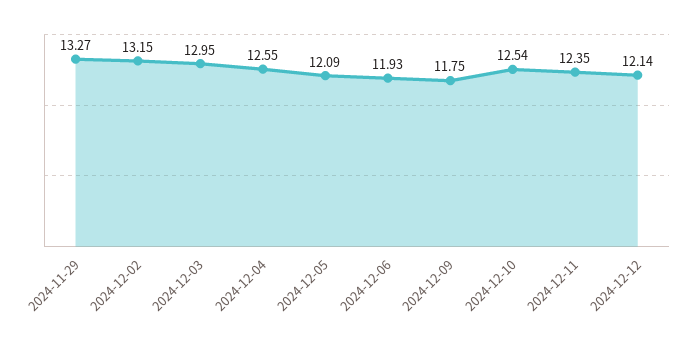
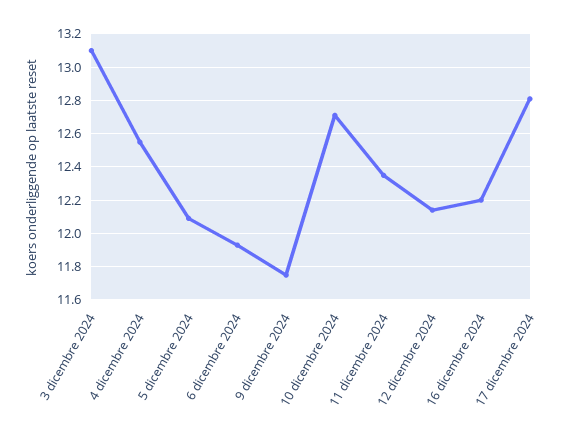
2024-11-29: 13.27 -> none
2024-12-02: 13.15 -> none
2024-12-03: 12.95 -> 13.1
2024-12-10: 12.54 -> 12.7
16 dicembre 2024: none -> 12.2
17 dicembre 2024: none -> 12.8

